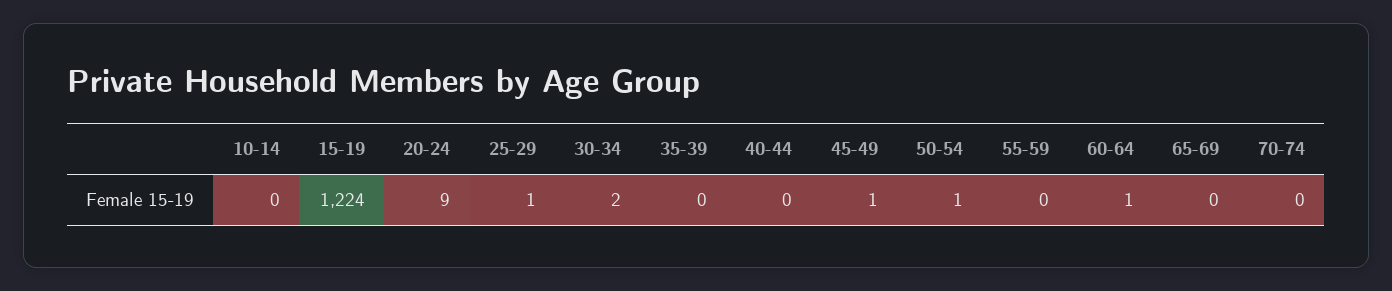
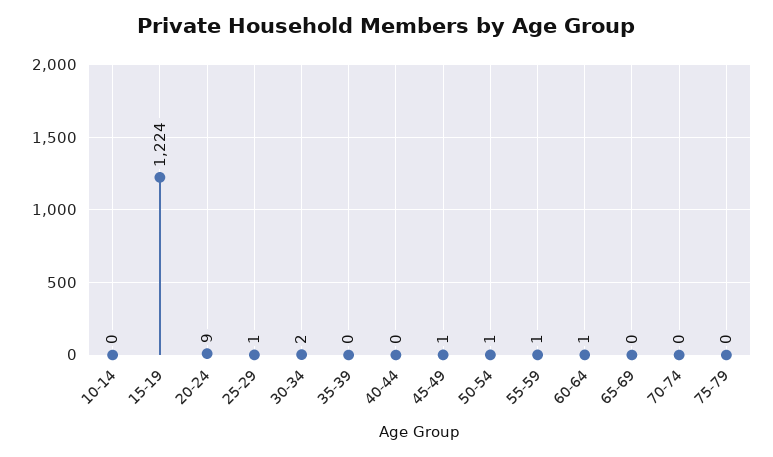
55-59: 0 -> 1
75-79: none -> 0

